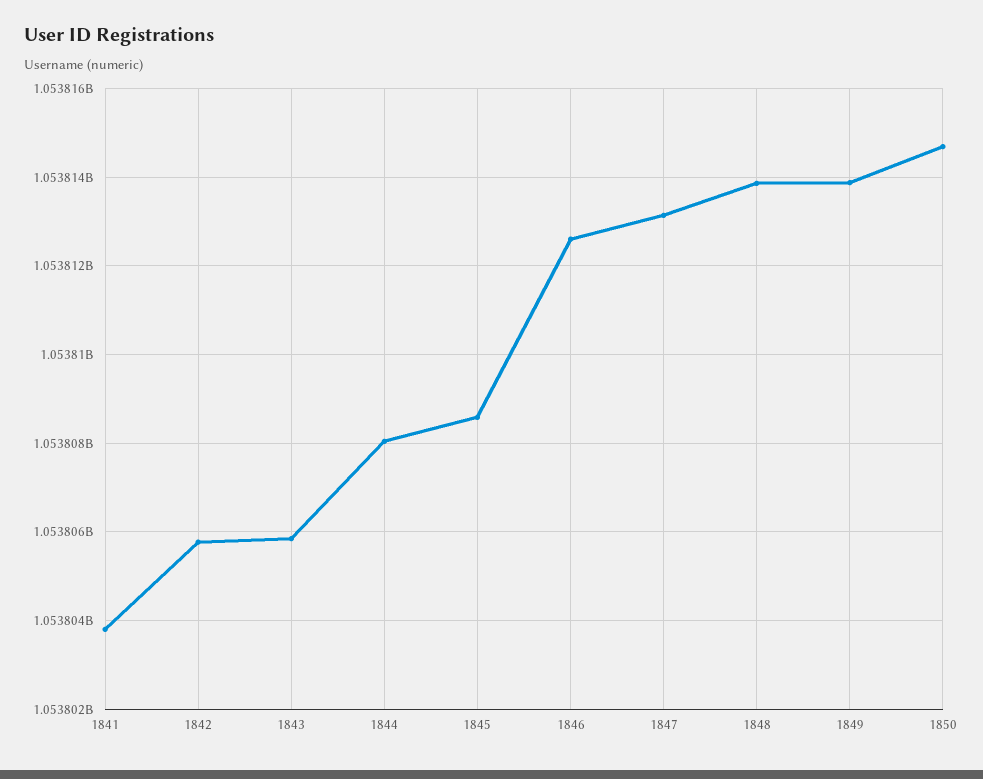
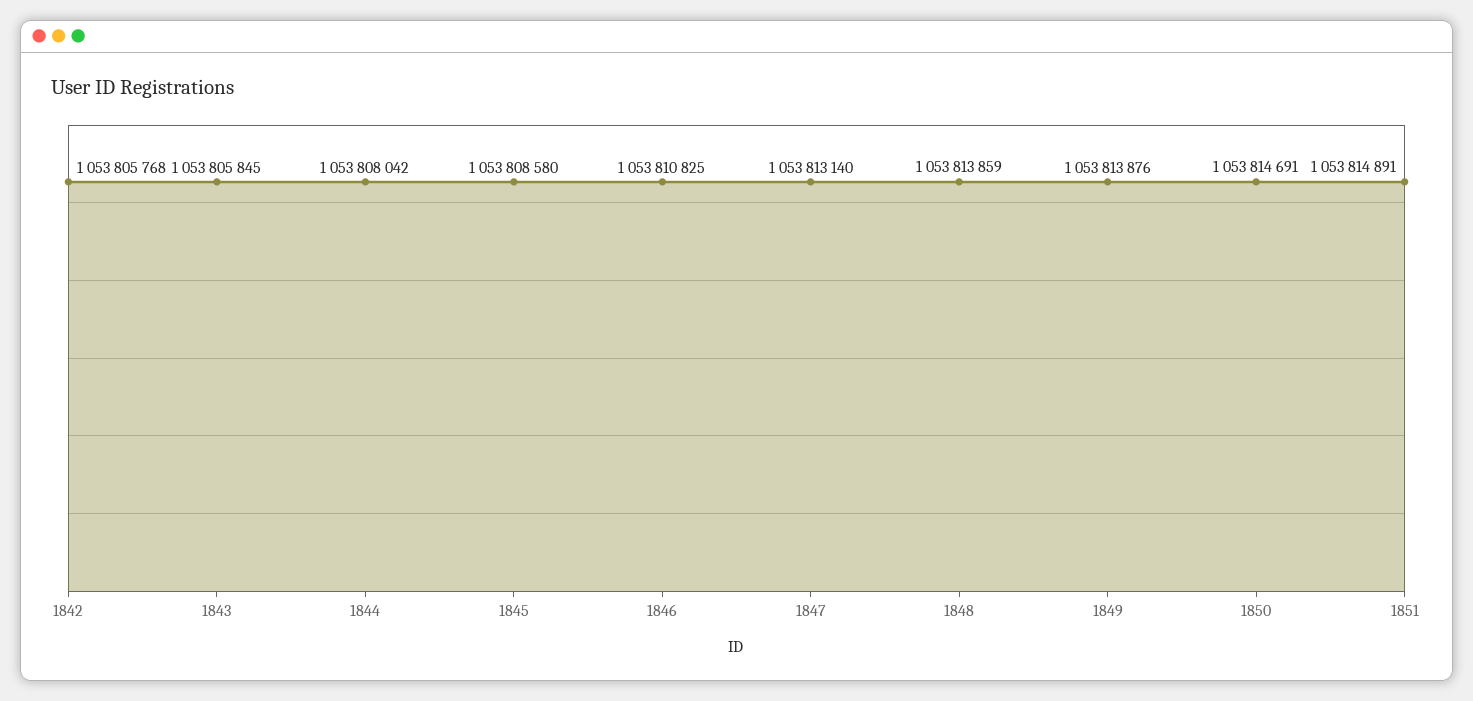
1841: 1053803800 -> none
1846: 1053812600 -> 1053810825
1851: none -> 1053814891

